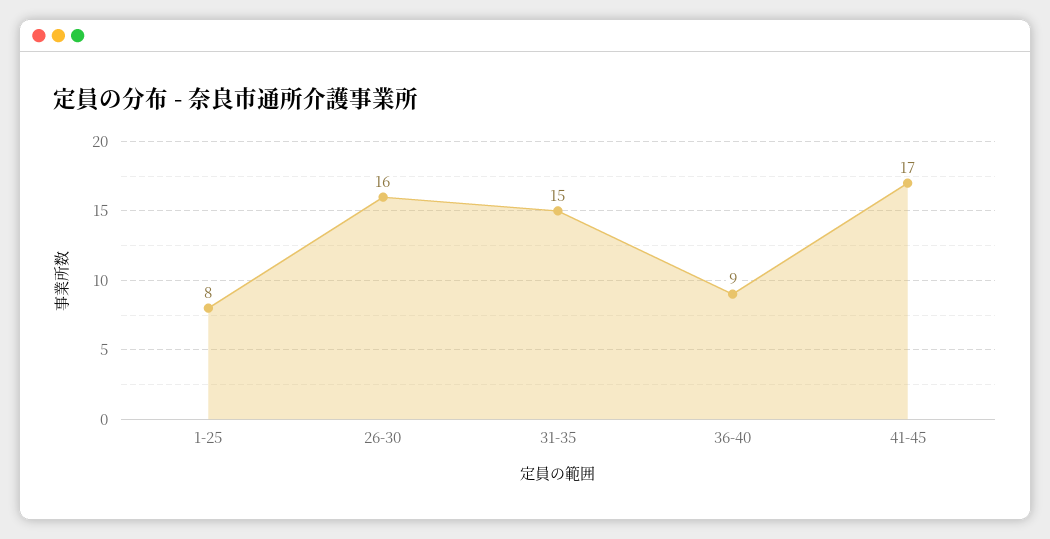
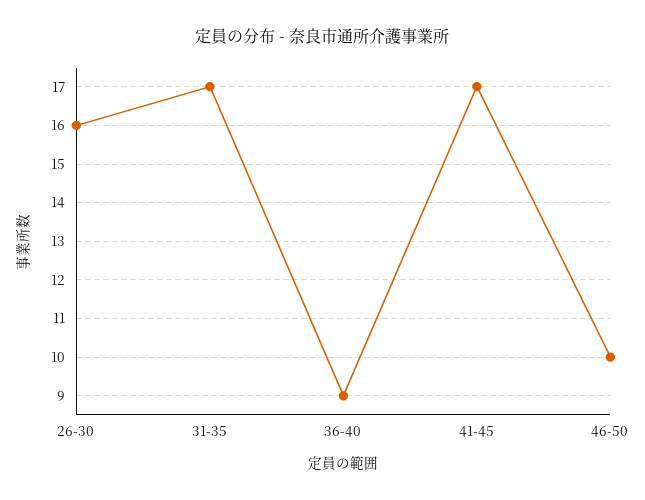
1-25: 8 -> none
31-35: 15 -> 17
46-50: none -> 10

